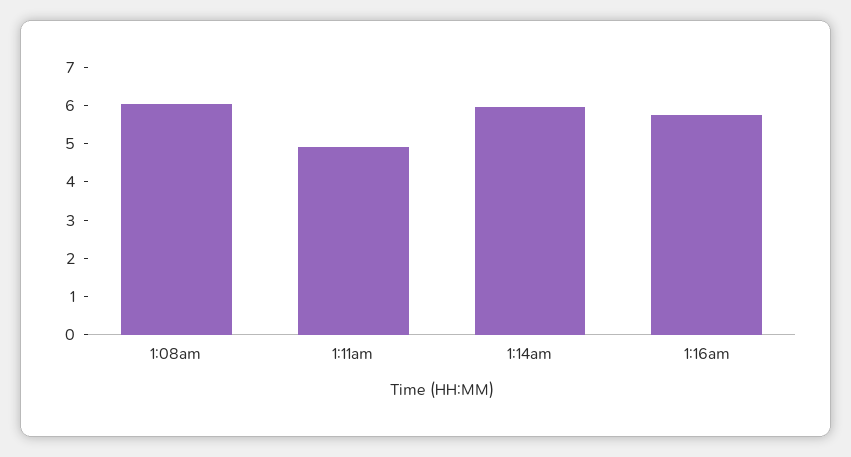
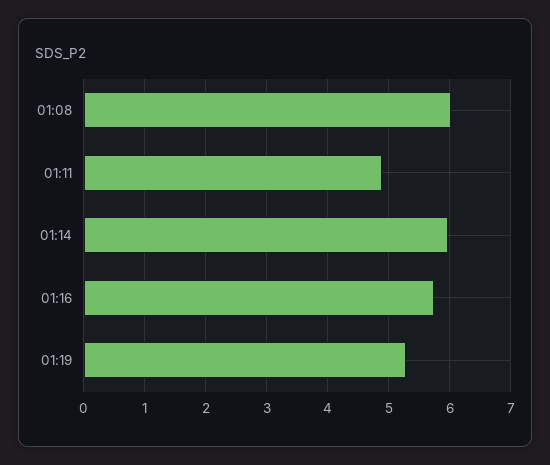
01:19: none -> 5.3

